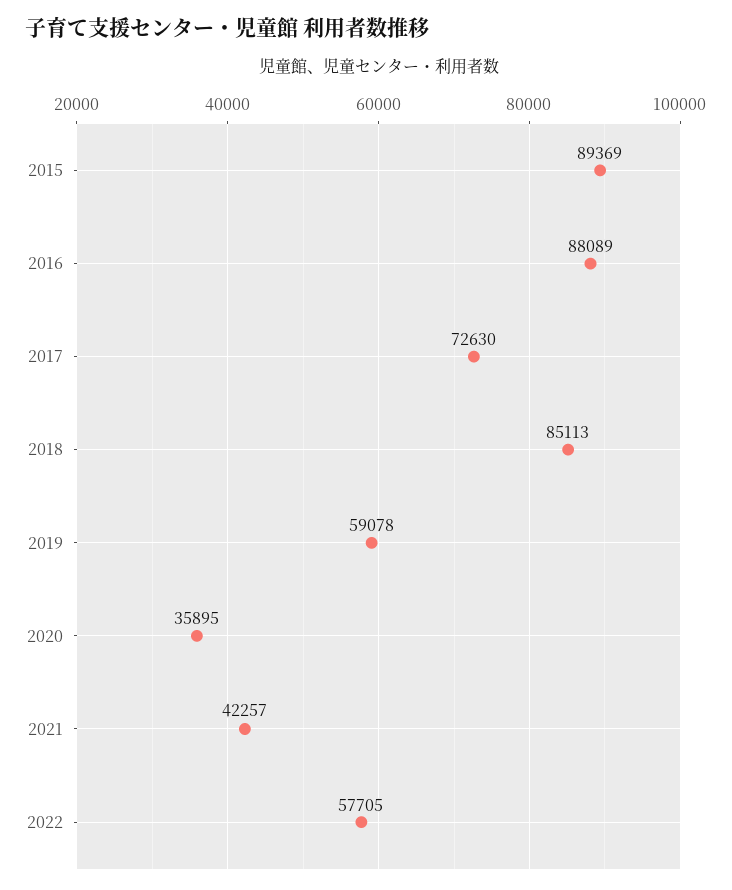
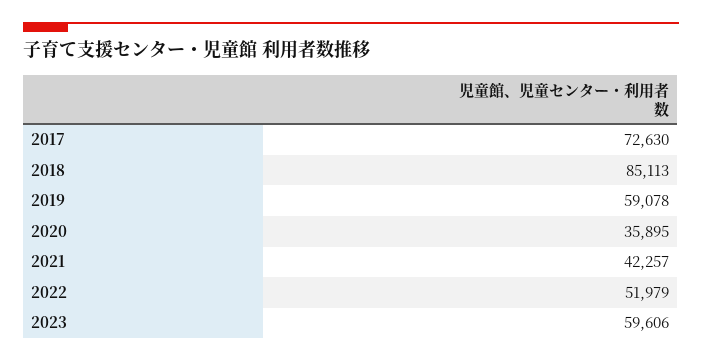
2015: 89369 -> none
2016: 88089 -> none
2022: 57705 -> 51979
2023: none -> 59606

